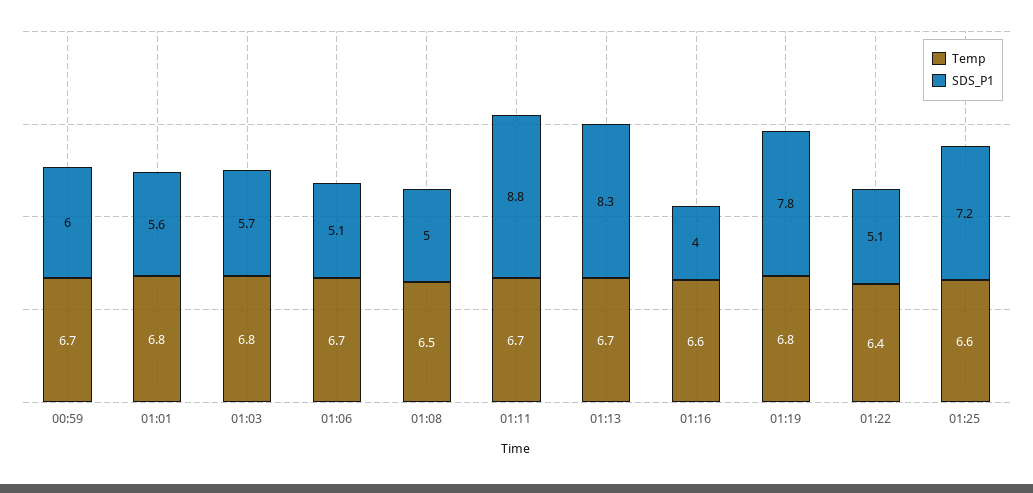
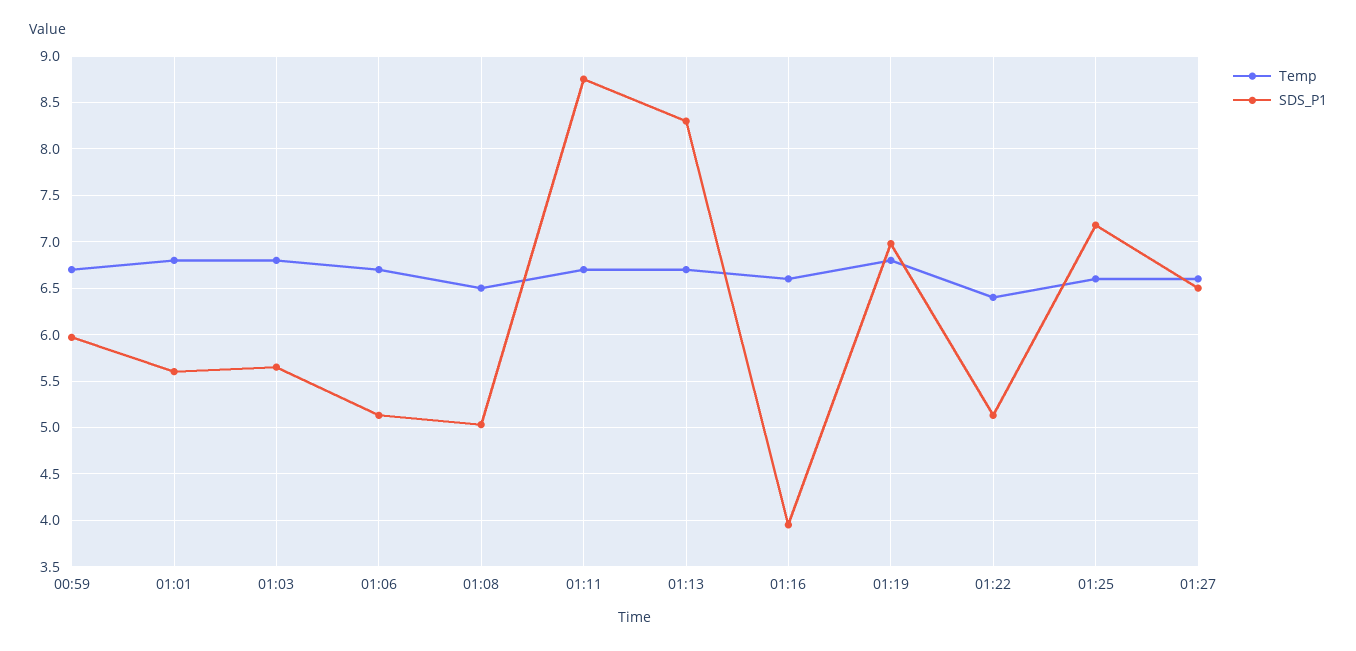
SDS_P1, 01:19: 7.8 -> 7
Temp, 01:27: none -> 6.6
SDS_P1, 01:27: none -> 6.5

